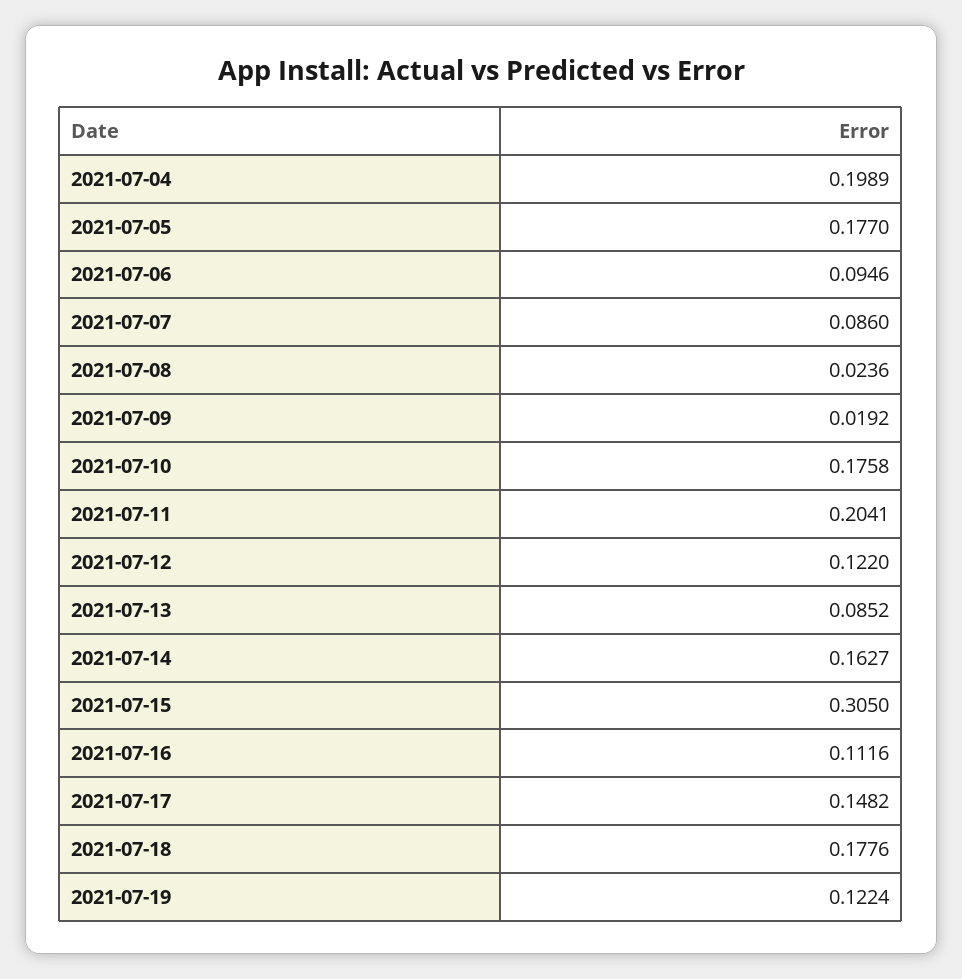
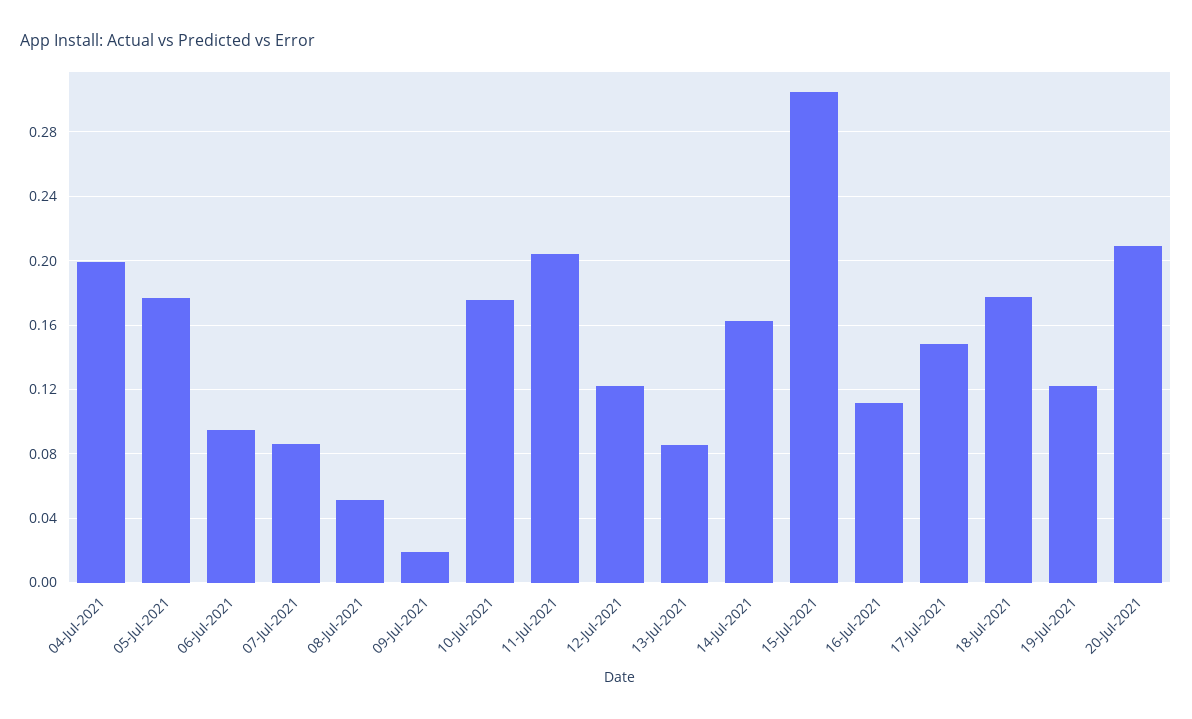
2021-07-08: 0.0236 -> 0.05
20-Jul-2021: none -> 0.21

